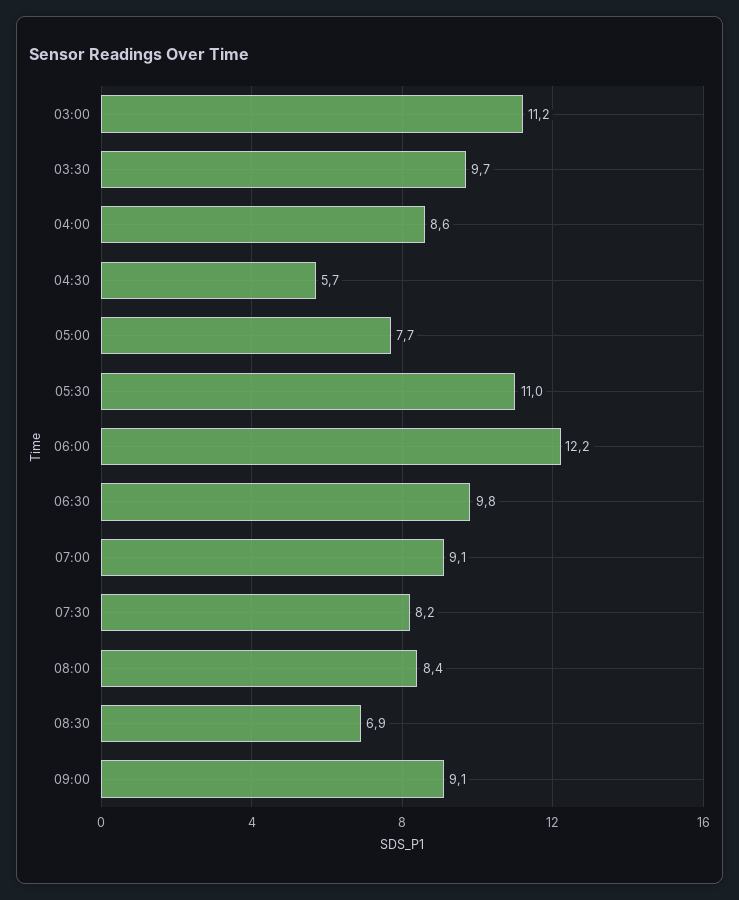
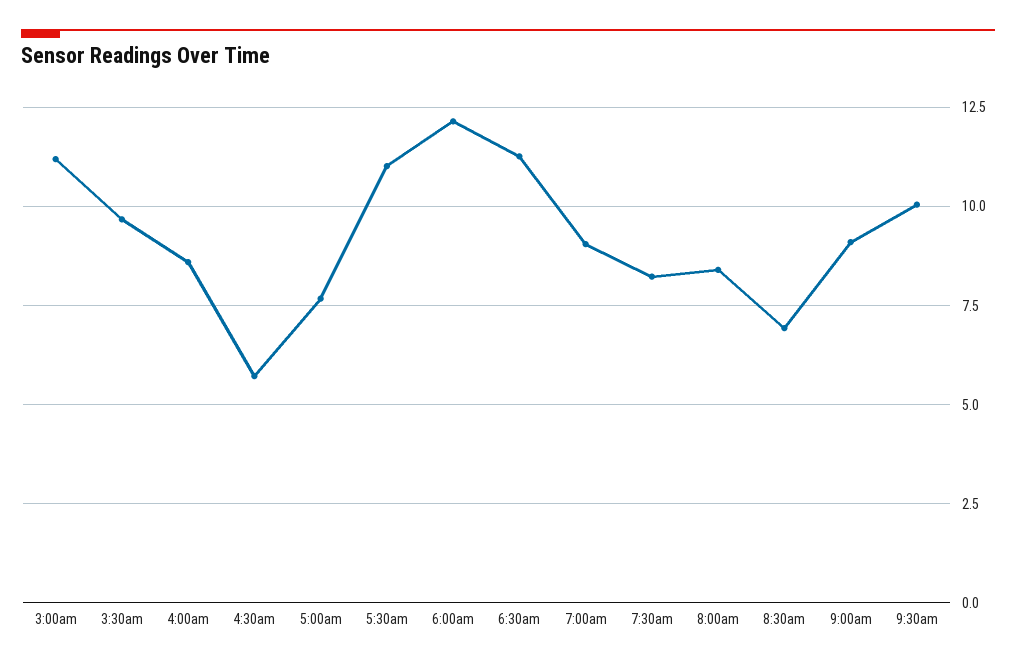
06:30: 9.8 -> 11.25
9:30am: none -> 10

